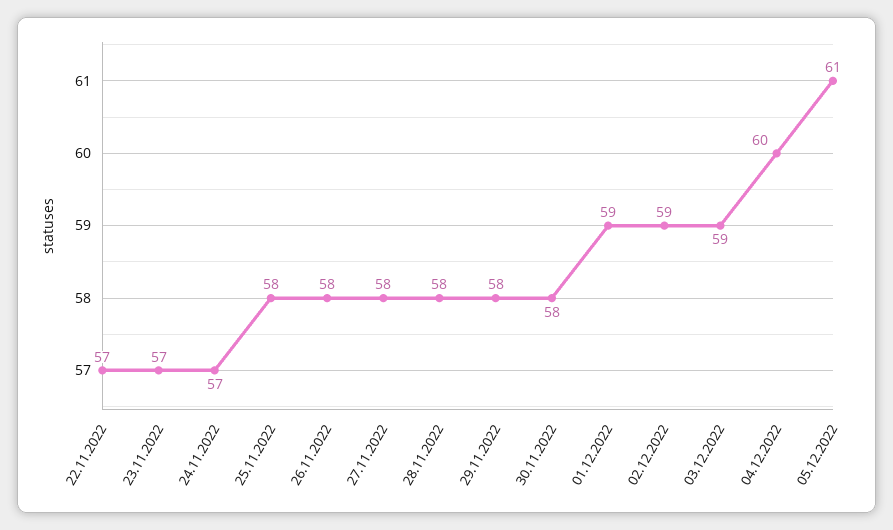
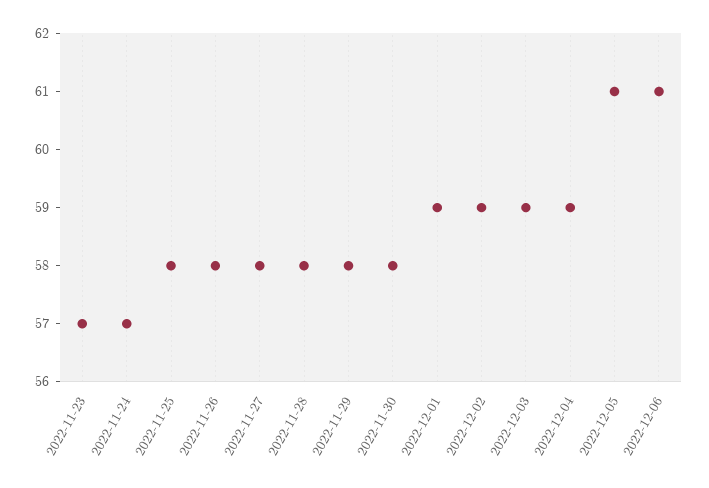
22.11.2022: 57 -> none
04.12.2022: 60 -> 59
2022-12-06: none -> 61

